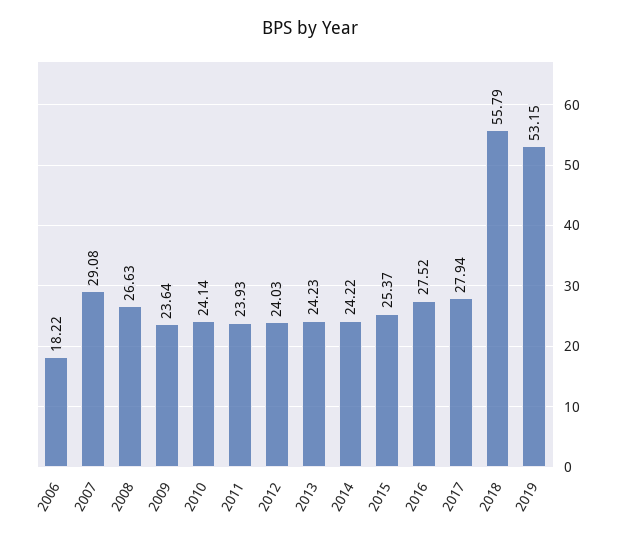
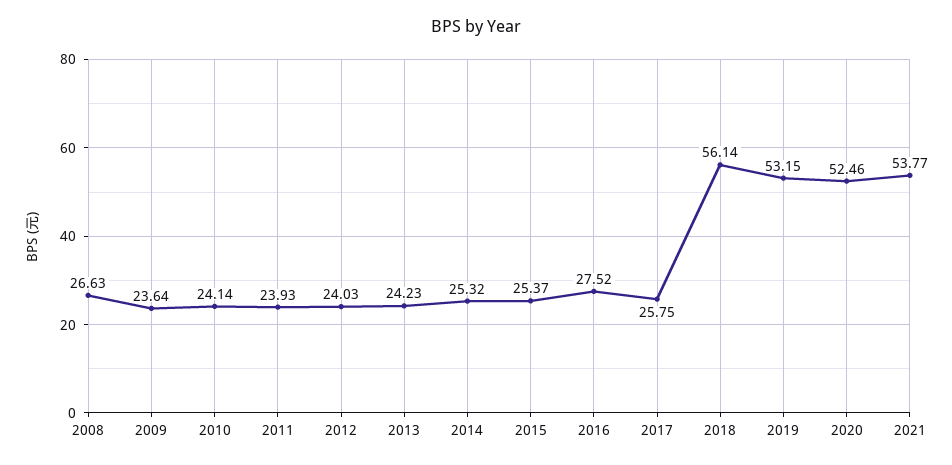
2006: 18.22 -> none
2007: 29.08 -> none
2014: 24.22 -> 25.32
2017: 27.94 -> 25.75
2018: 55.79 -> 56.14
2020: none -> 52.46
2021: none -> 53.77

